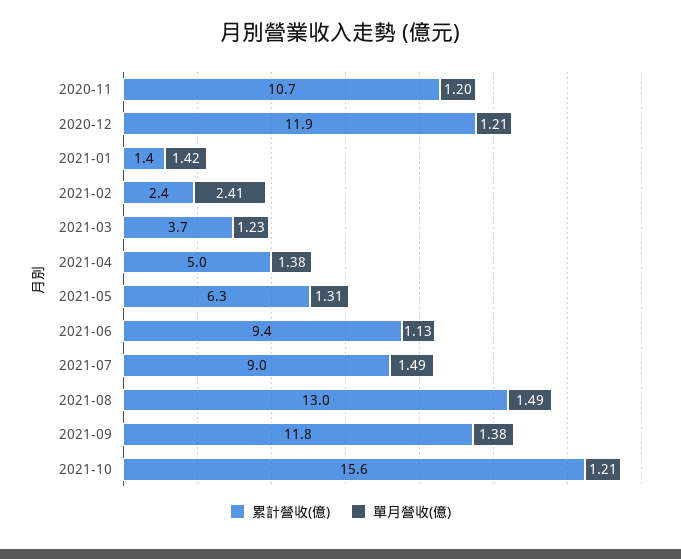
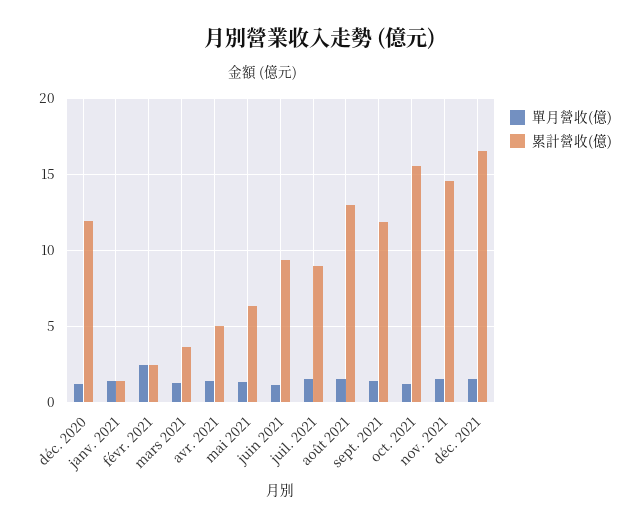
累計營收(億), 2020-11: 10.7 -> none
單月營收(億), 2020-11: 1.2 -> none
單月營收(億), nov. 2021: none -> 1.5
累計營收(億), nov. 2021: none -> 14.5
單月營收(億), déc. 2021: none -> 1.5
累計營收(億), déc. 2021: none -> 16.5

